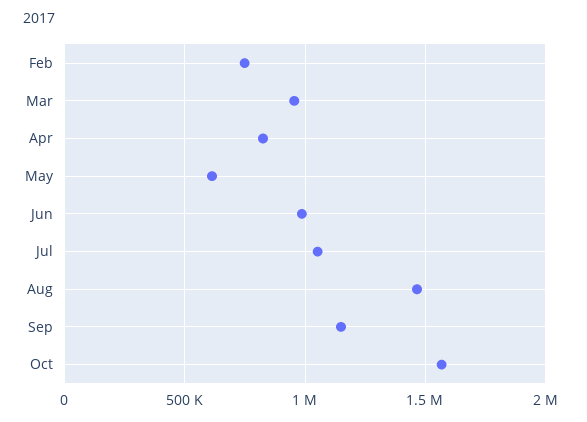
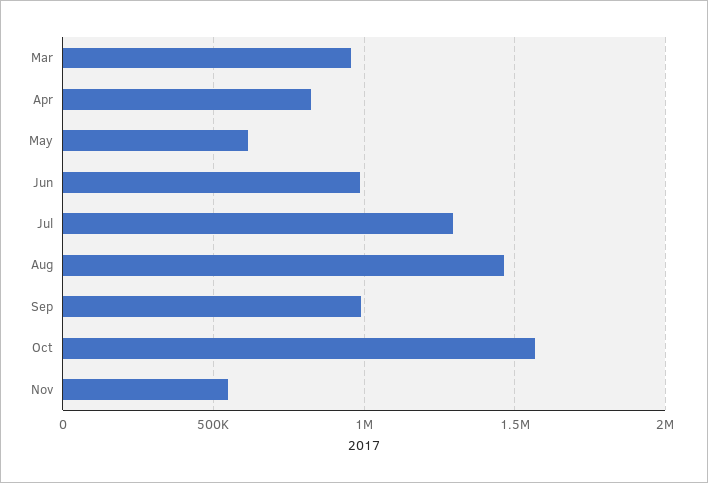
Feb: 750000 -> none
Jul: 1050000 -> 1300000
Sep: 1150000 -> 1000000
Nov: none -> 550000

